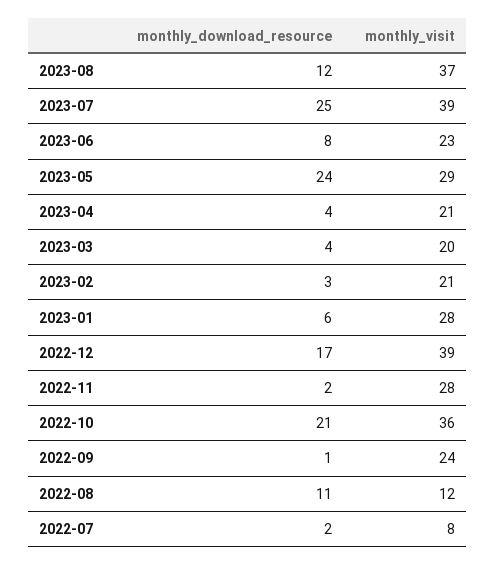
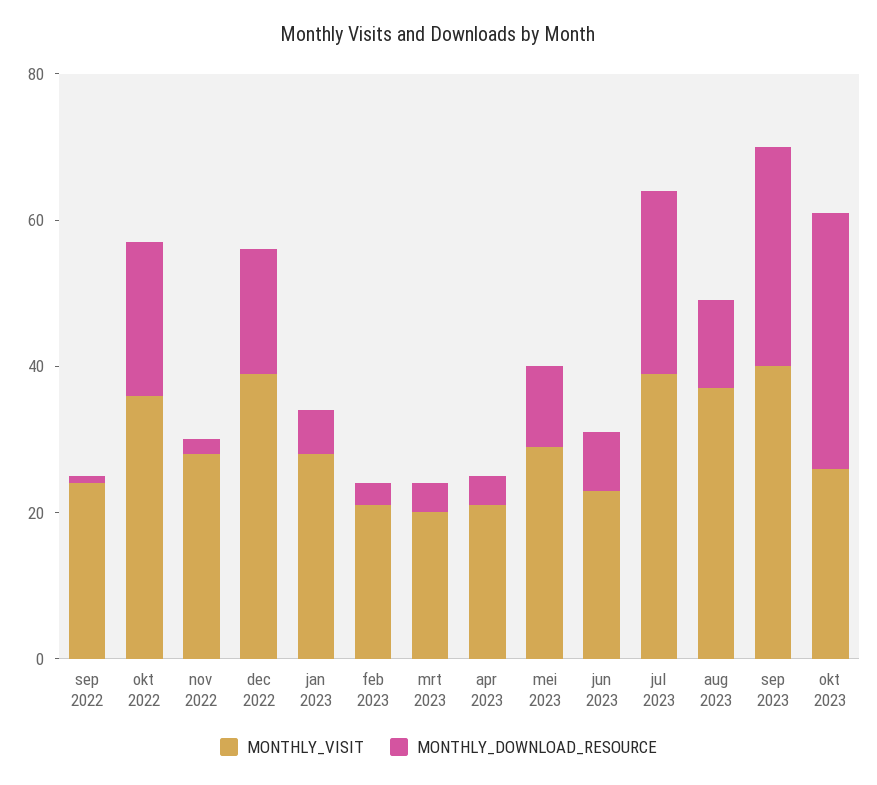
monthly_download_resource, 2023-05: 24 -> 10
monthly_download_resource, 2022-08: 11 -> none
monthly_visit, 2022-08: 12 -> none
monthly_download_resource, 2022-07: 2 -> none
monthly_visit, 2022-07: 8 -> none
monthly_visit, sep 2023: none -> 40
monthly_download_resource, sep 2023: none -> 30
monthly_visit, okt 2023: none -> 25
monthly_download_resource, okt 2023: none -> 35

